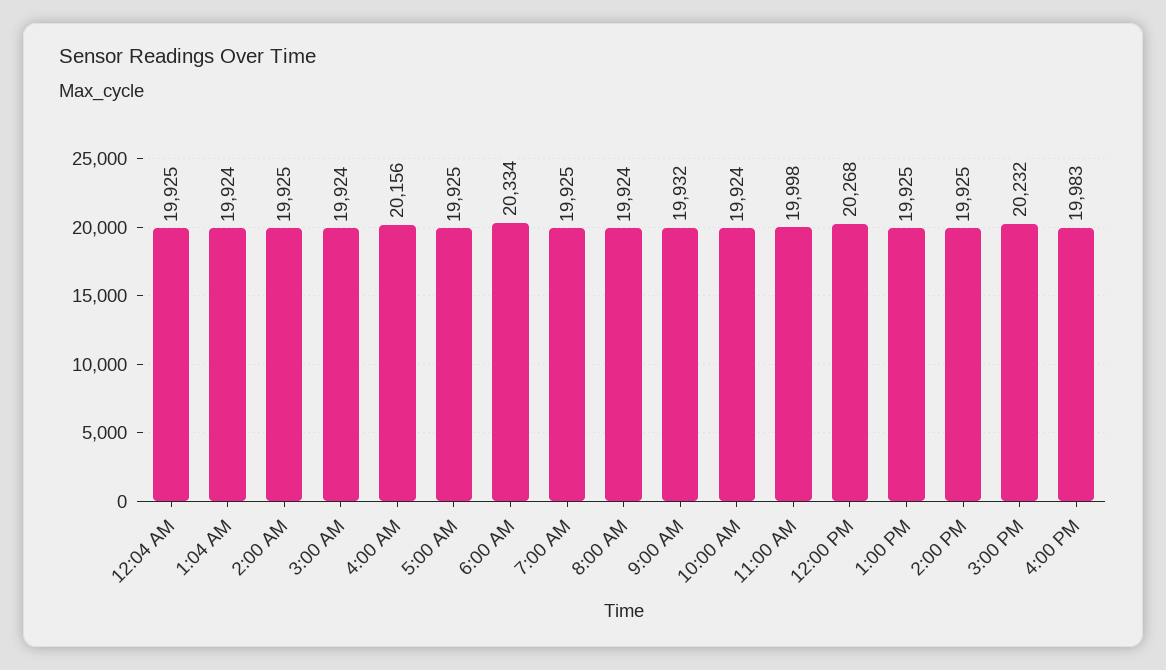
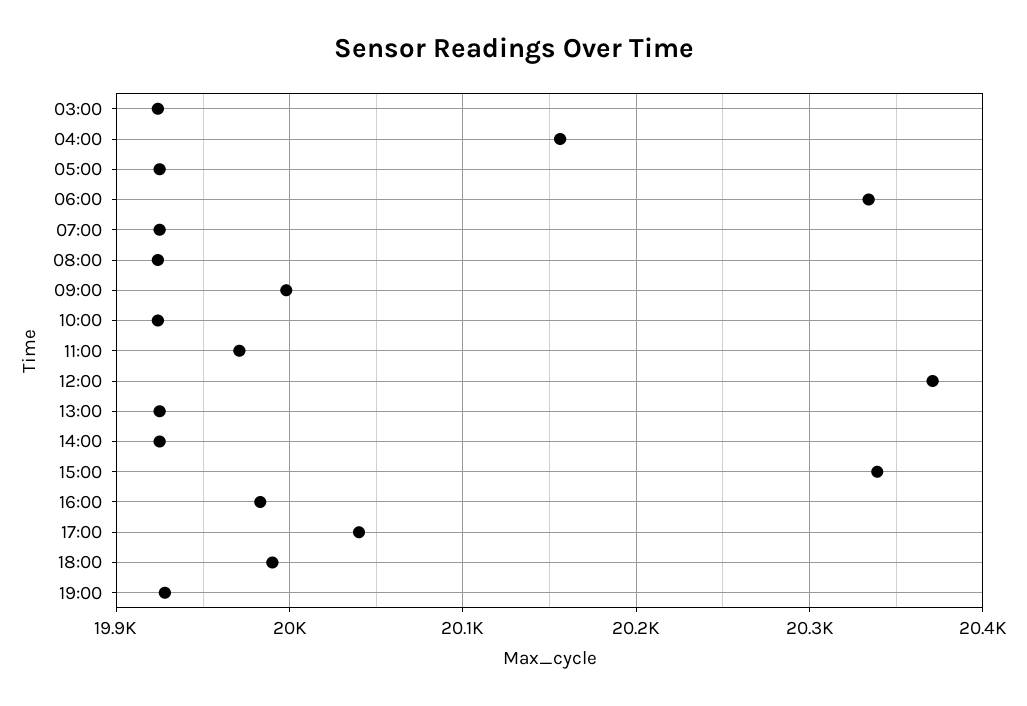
12:04 AM: 19925 -> none
1:04 AM: 19924 -> none
2:00 AM: 19925 -> none
9:00 AM: 19932 -> 20000
11:00 AM: 19998 -> 19970
12:00 PM: 20268 -> 20370
3:00 PM: 20232 -> 20340
17:00: none -> 20040
18:00: none -> 19990
19:00: none -> 19930

